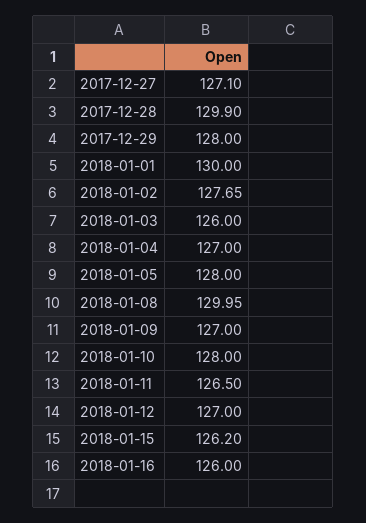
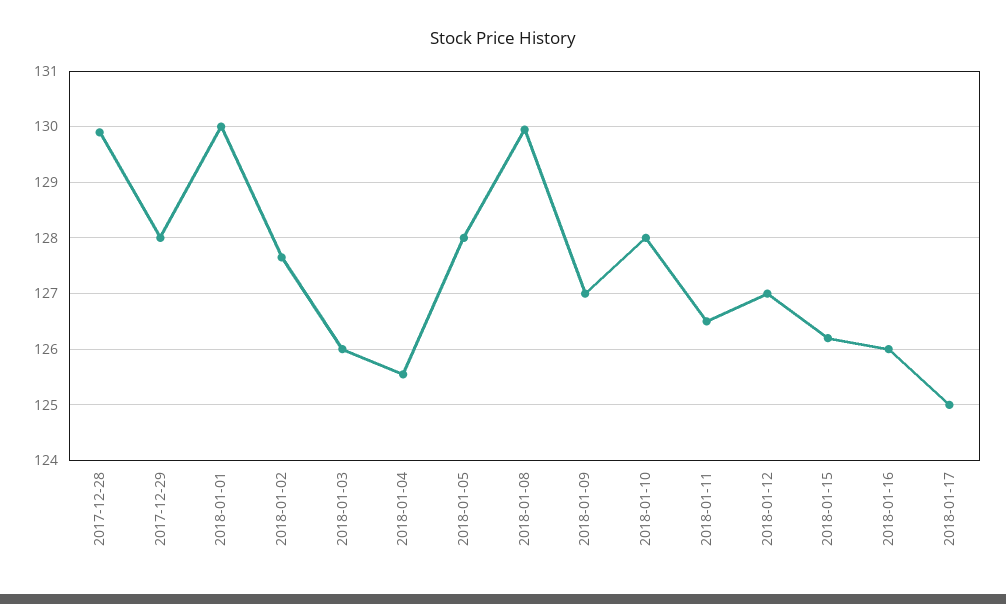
2017-12-27: 127.1 -> none
2018-01-04: 127 -> 125.6
2018-01-17: none -> 125

